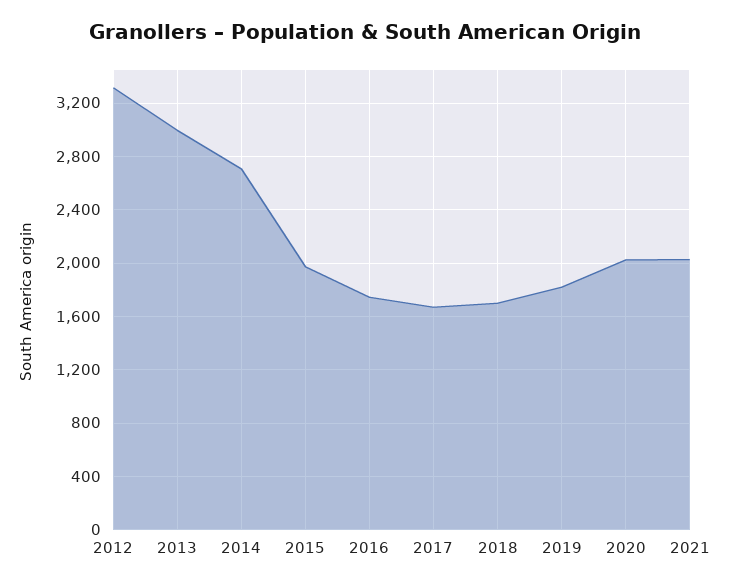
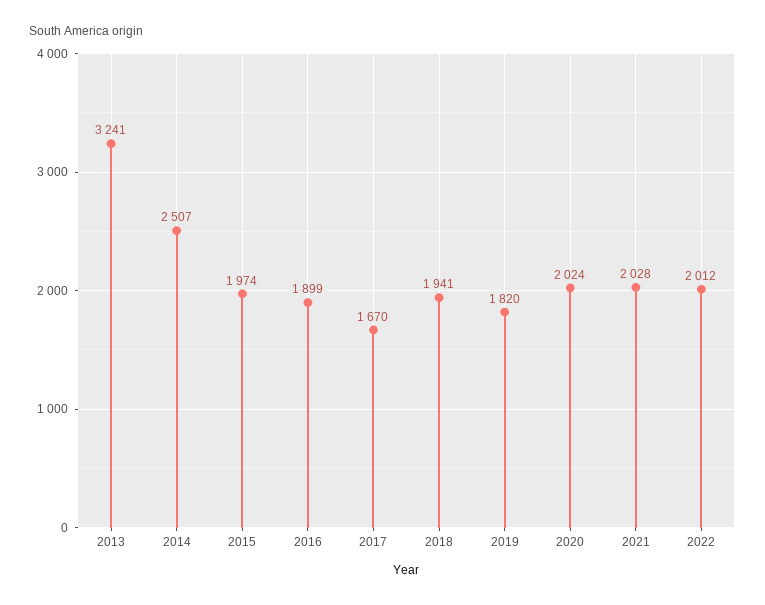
2012: 3300 -> none
2013: 3000 -> 3241
2014: 2700 -> 2507
2016: 1750 -> 1899
2018: 1700 -> 1941
2022: none -> 2012

